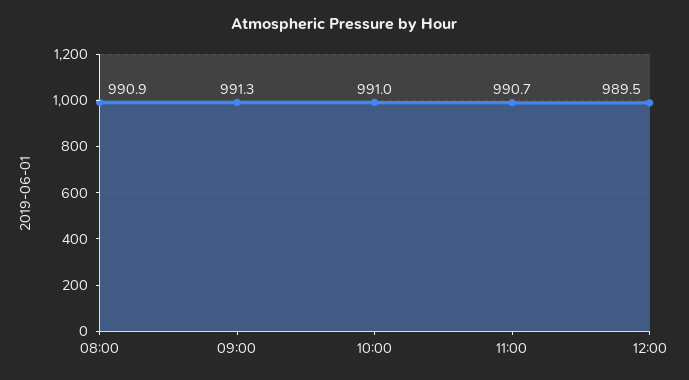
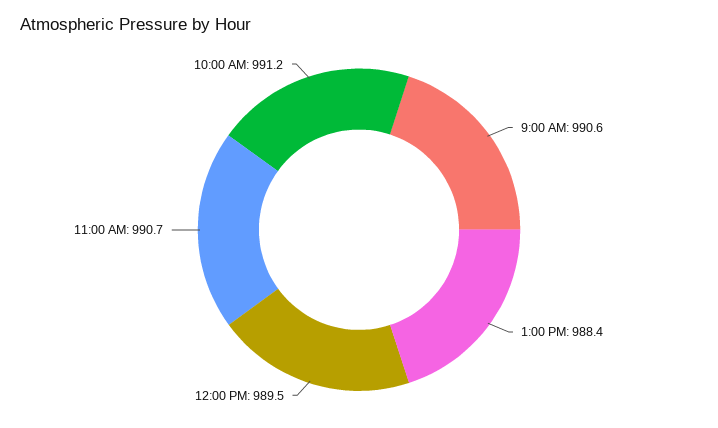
08:00: 990.9 -> none
09:00: 991.3 -> 990.6
10:00: 991 -> 991.2
1:00 PM: none -> 988.4

